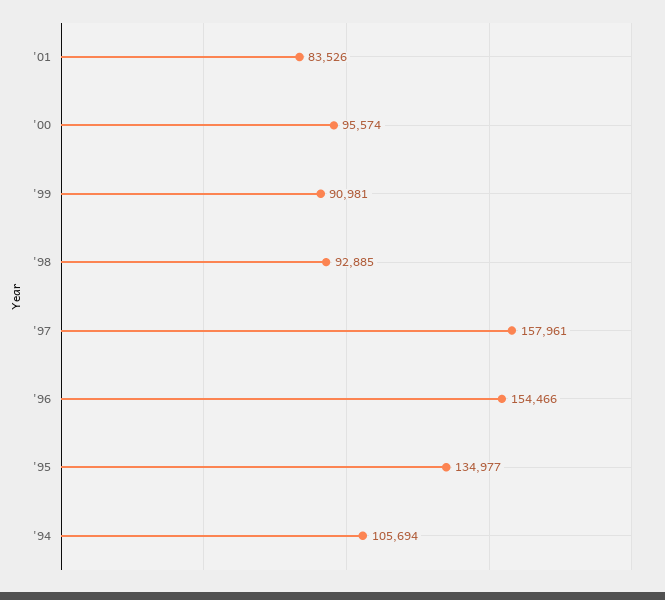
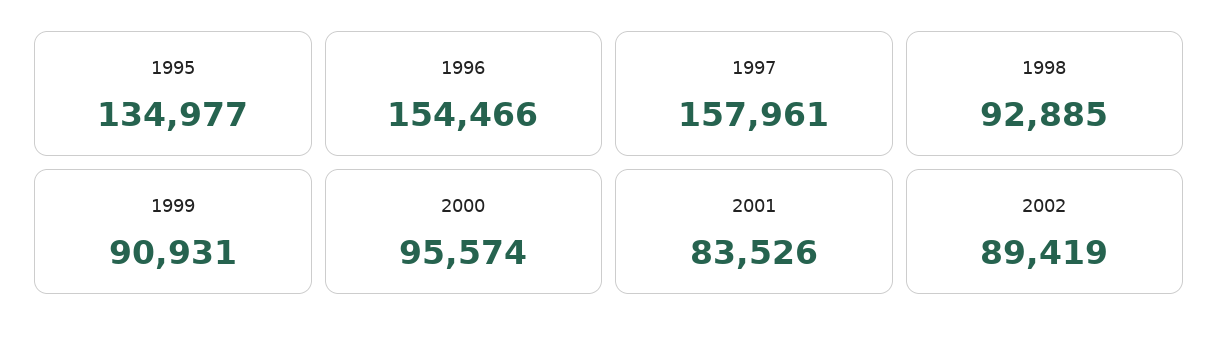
'99: 90981 -> 90931
'94: 105694 -> none
2002: none -> 89419

